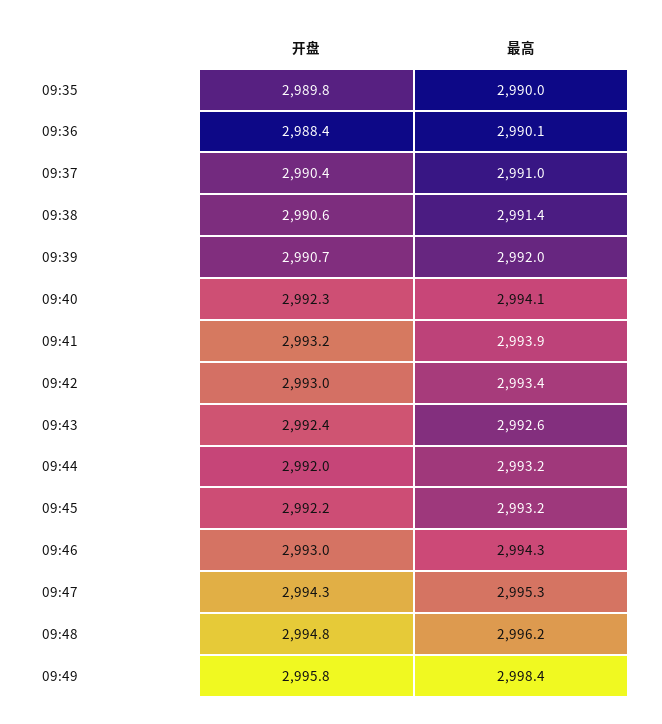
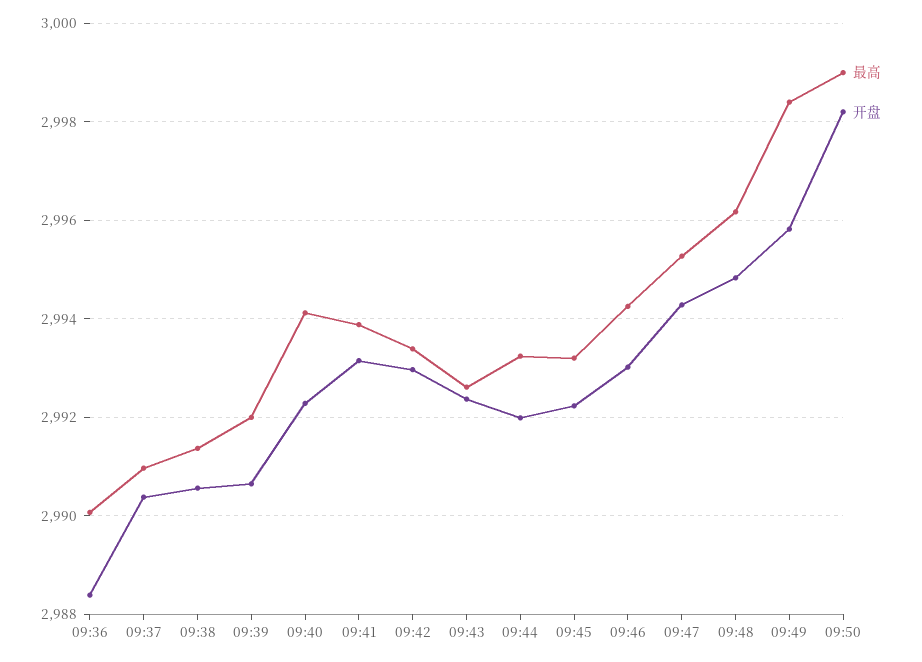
开盘, 09:35: 2989.8 -> none
最高, 09:35: 2990 -> none
最高, 09:50: none -> 2999
开盘, 09:50: none -> 2998.2

